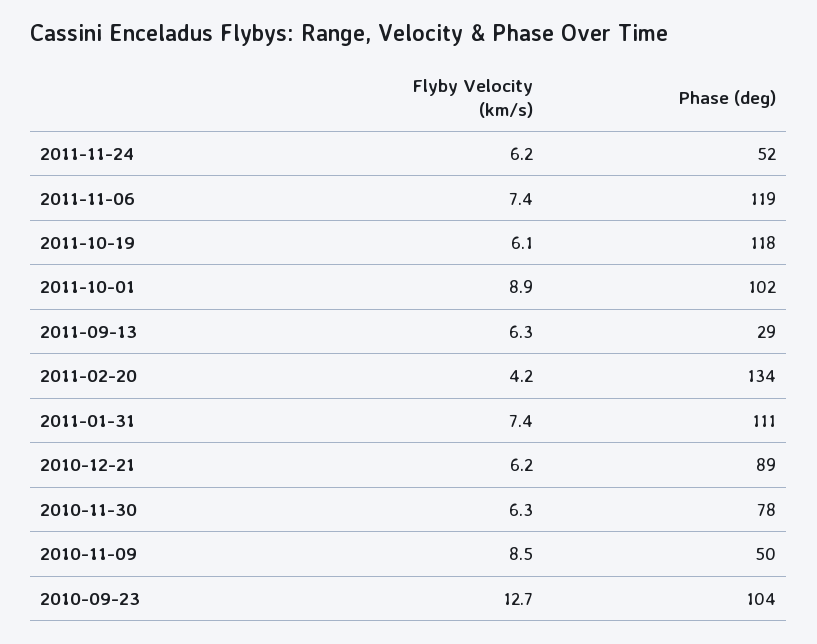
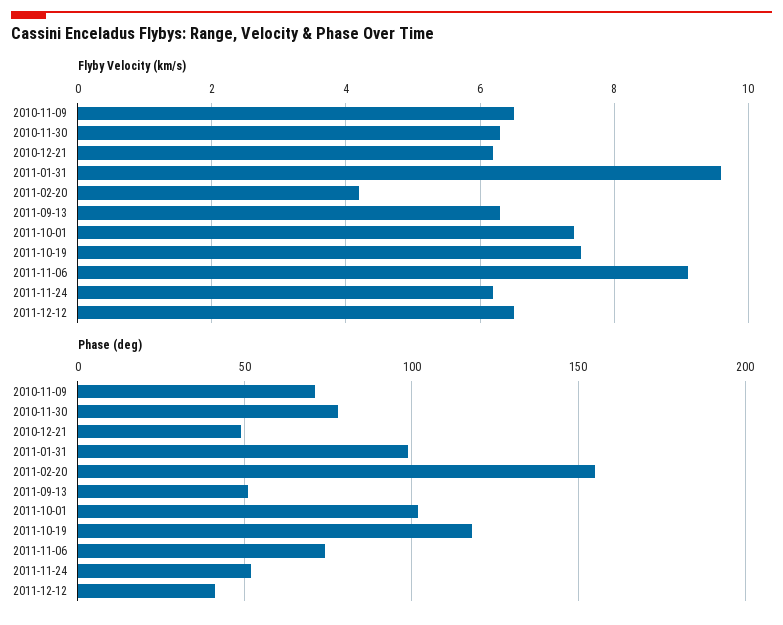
Flyby Velocity (km/s), 2011-11-06: 7.4 -> 9
Phase (deg), 2011-11-06: 119 -> 75
Flyby Velocity (km/s), 2011-10-19: 6.1 -> 7.5
Flyby Velocity (km/s), 2011-10-01: 8.9 -> 7.5
Phase (deg), 2011-09-13: 29 -> 50
Phase (deg), 2011-02-20: 134 -> 155
Flyby Velocity (km/s), 2011-01-31: 7.4 -> 9.5
Phase (deg), 2011-01-31: 111 -> 100
Phase (deg), 2010-12-21: 89 -> 50
Flyby Velocity (km/s), 2010-11-09: 8.5 -> 6.5
Phase (deg), 2010-11-09: 50 -> 70
Flyby Velocity (km/s), 2010-09-23: 12.7 -> none
Phase (deg), 2010-09-23: 104 -> none
Flyby Velocity (km/s), 2011-12-12: none -> 6.5
Phase (deg), 2011-12-12: none -> 40

